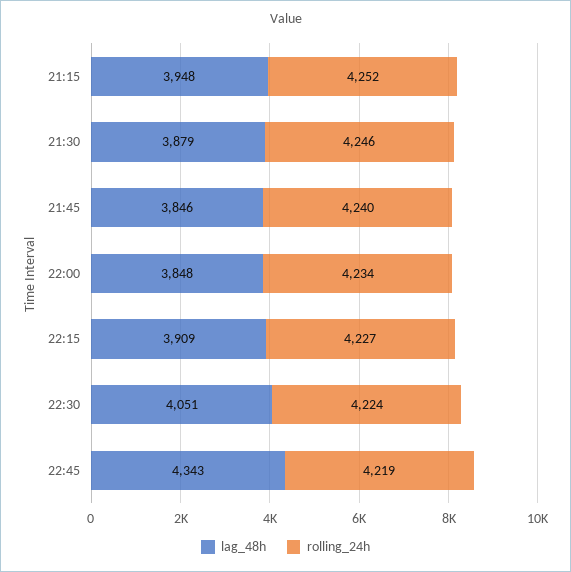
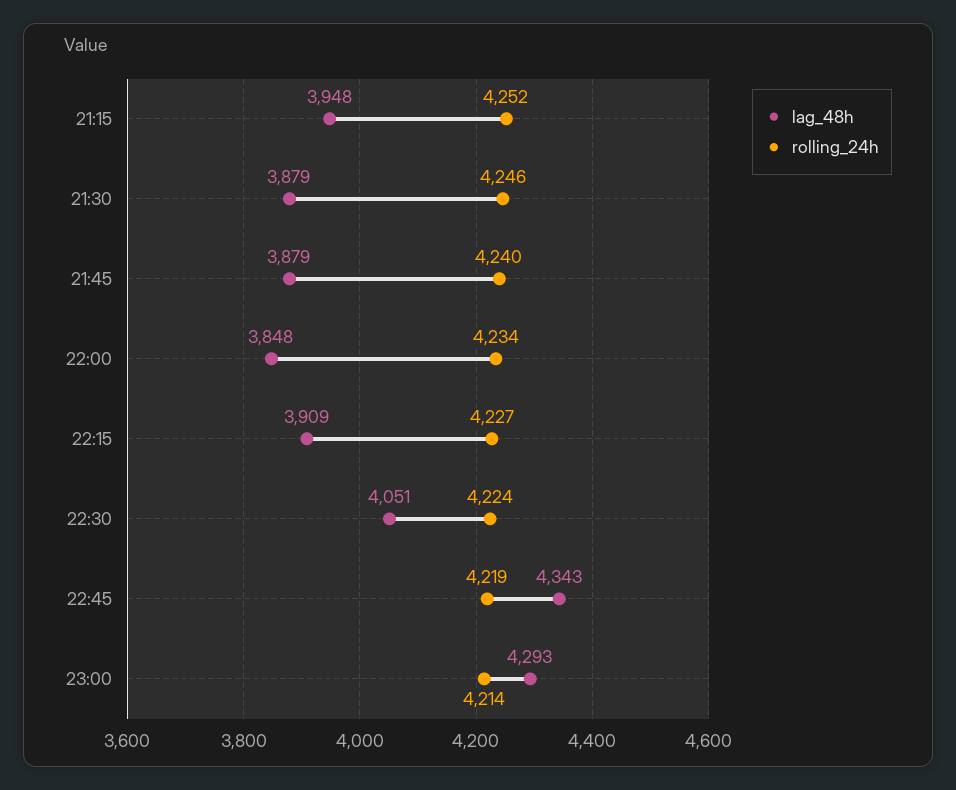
lag_48h, 21:45: 3846 -> 3879
lag_48h, 23:00: none -> 4293
rolling_24h, 23:00: none -> 4214

